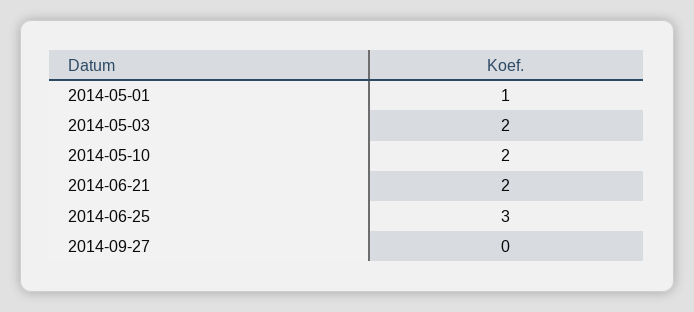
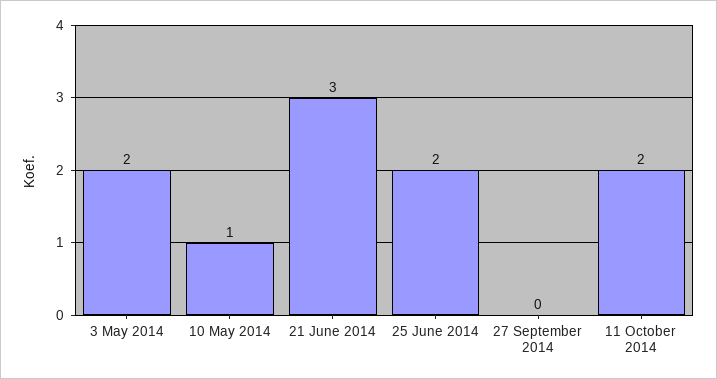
2014-05-01: 1 -> none
2014-05-10: 2 -> 1
2014-06-21: 2 -> 3
2014-06-25: 3 -> 2
11 October 2014: none -> 2

